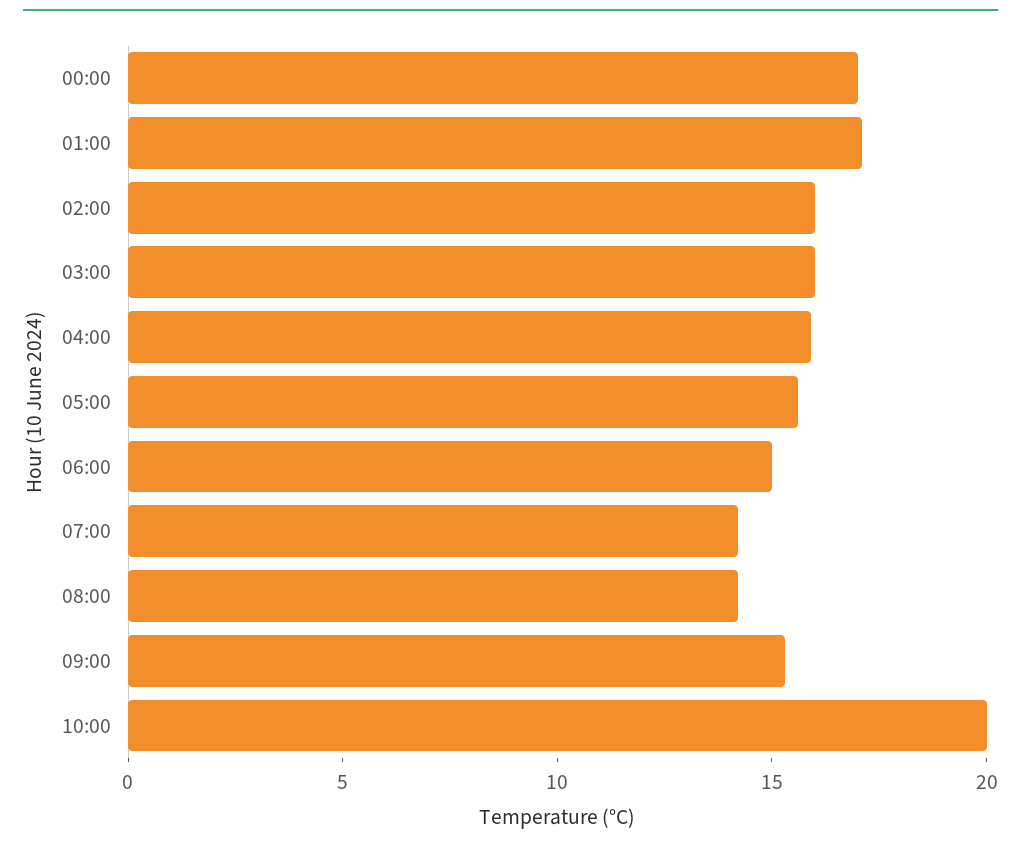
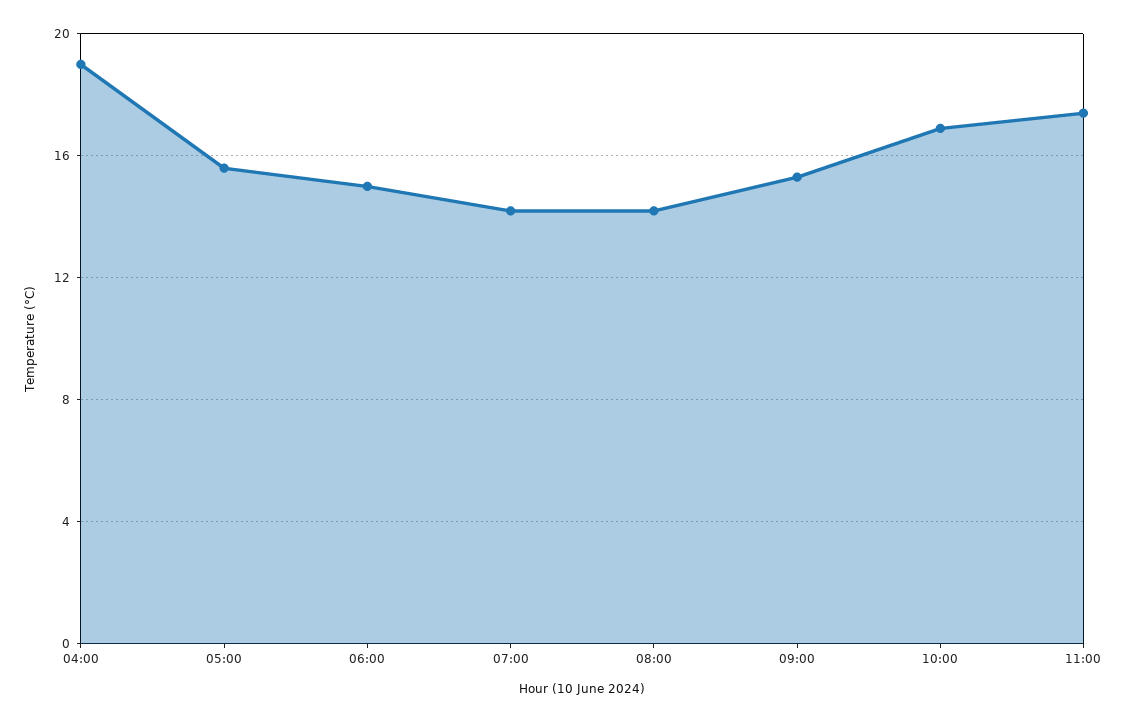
00:00: 17 -> none
01:00: 17 -> none
02:00: 16 -> none
03:00: 16 -> none
04:00: 16 -> 19
10:00: 20 -> 17
11:00: none -> 17.5

